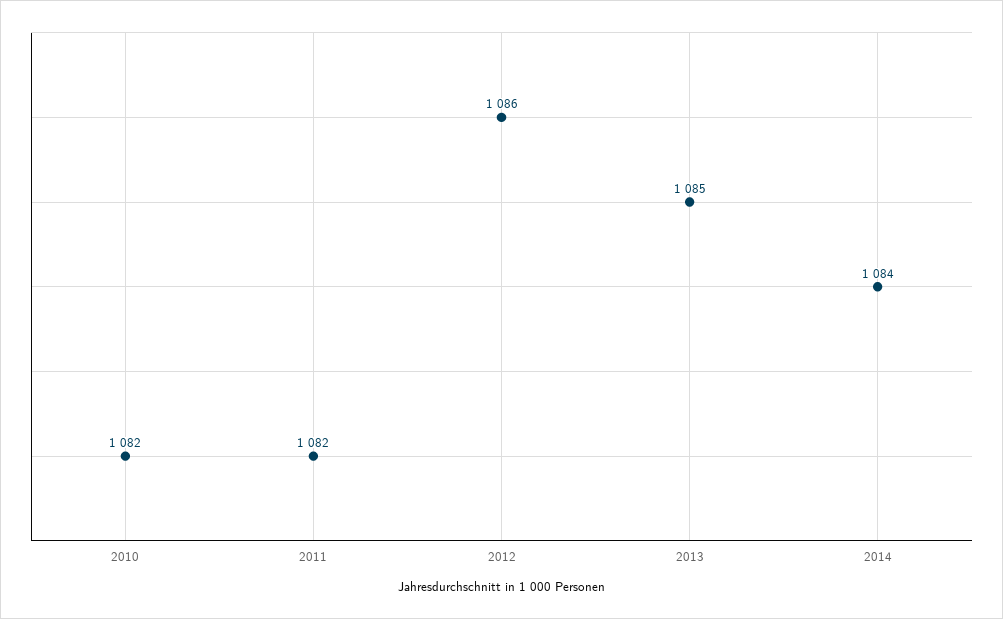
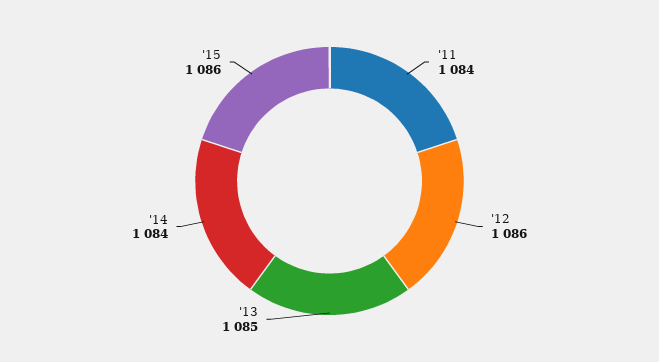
2010: 1082 -> none
2011: 1082 -> 1084
'15: none -> 1086

